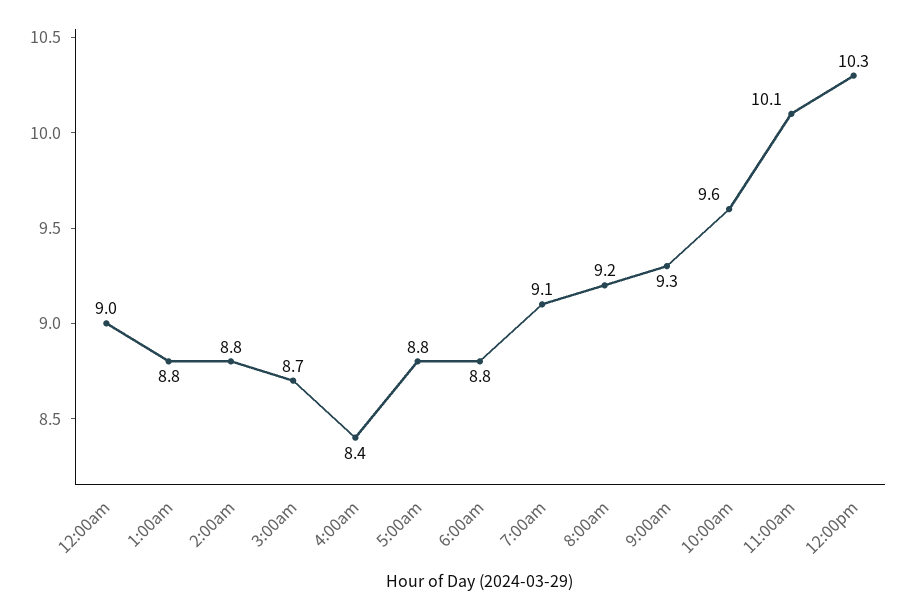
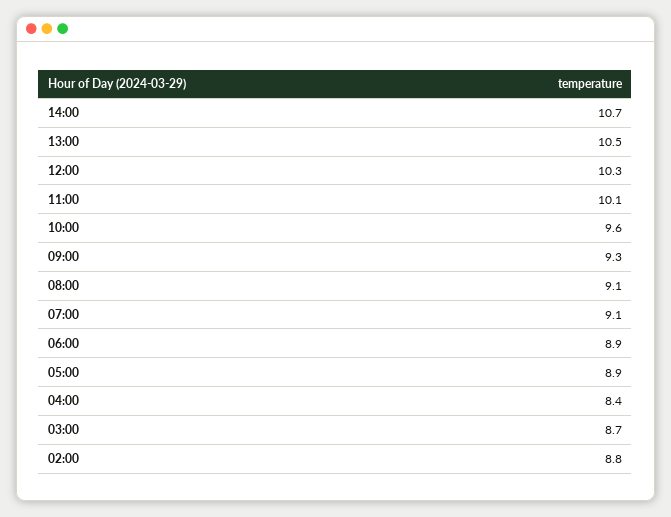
12:00am: 9 -> none
1:00am: 8.8 -> none
5:00am: 8.8 -> 8.9
6:00am: 8.8 -> 8.9
8:00am: 9.2 -> 9.1
14:00: none -> 10.7
13:00: none -> 10.5

